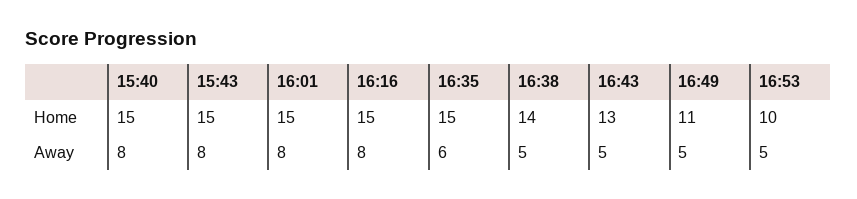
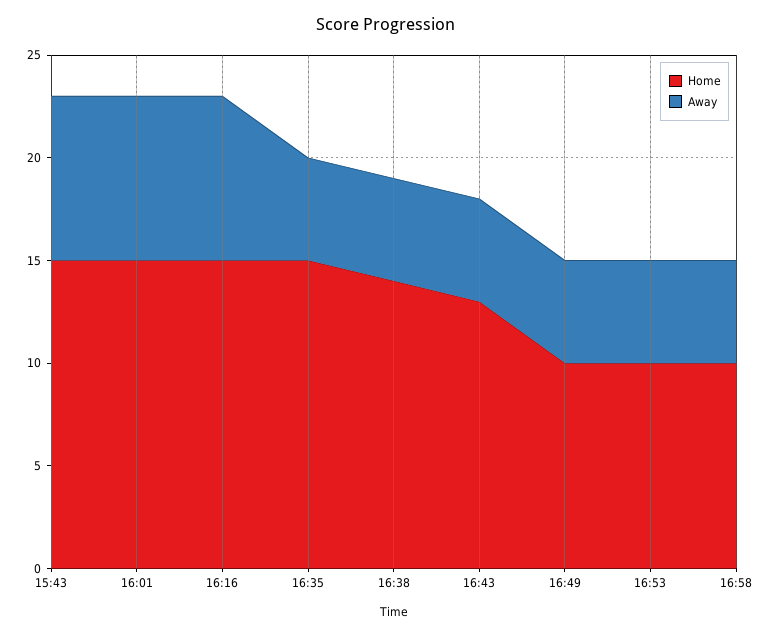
Home, 15:40: 15 -> none
Home, 16:49: 11 -> 10
Away, 15:40: 8 -> none
Away, 16:35: 6 -> 5
Home, 16:58: none -> 10
Away, 16:58: none -> 5

